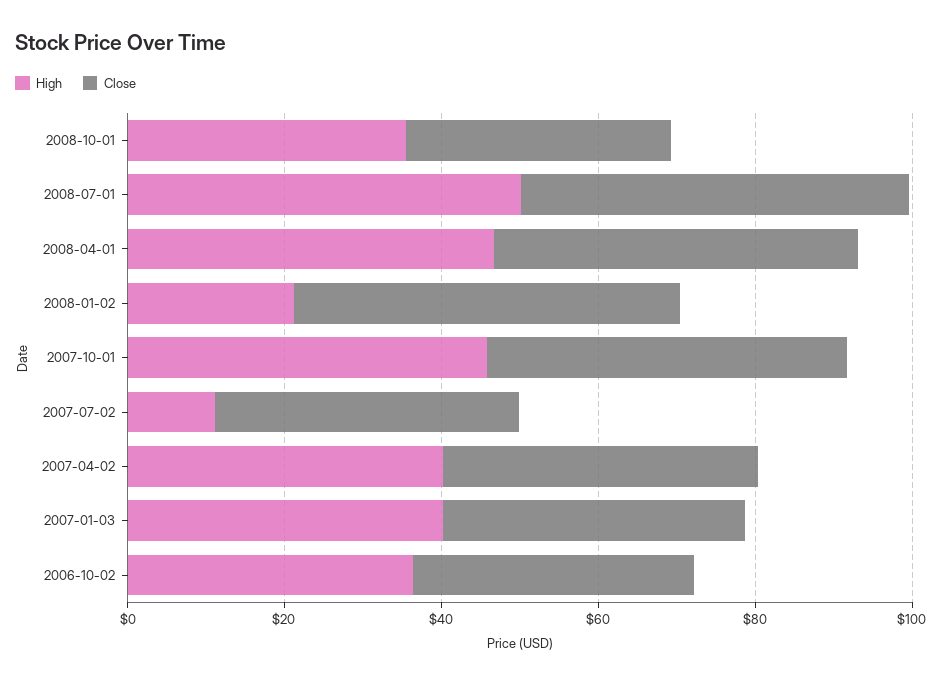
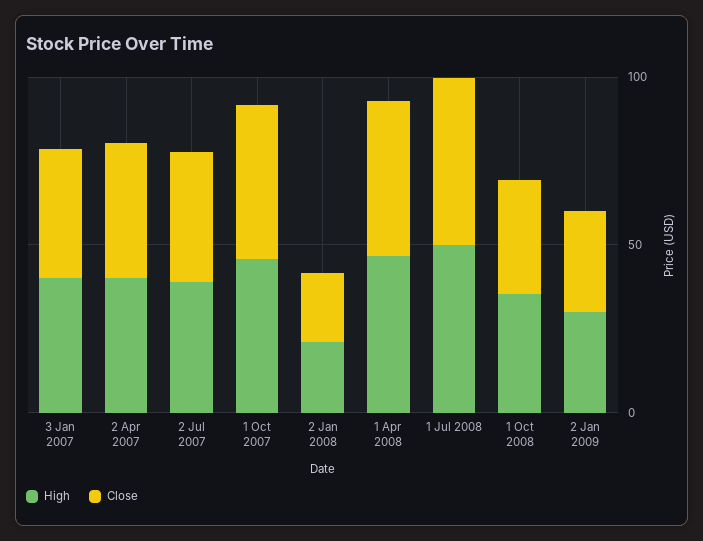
Close, 2008-01-02: 50 -> 20
High, 2007-07-02: 10 -> 40
High, 2006-10-02: 35 -> none
Close, 2006-10-02: 35 -> none
High, 2 Jan 2009: none -> 30
Close, 2 Jan 2009: none -> 30

